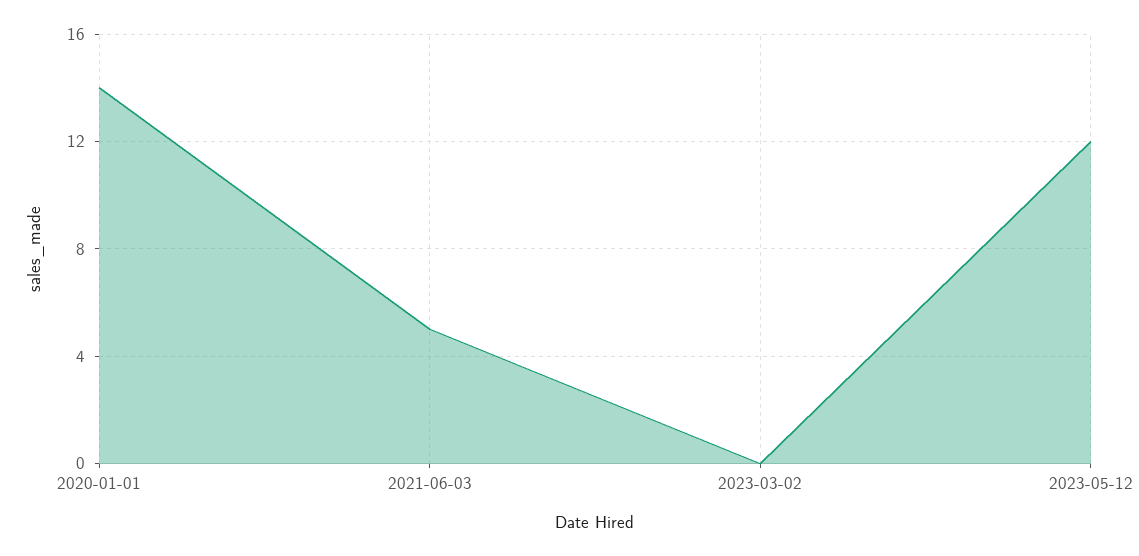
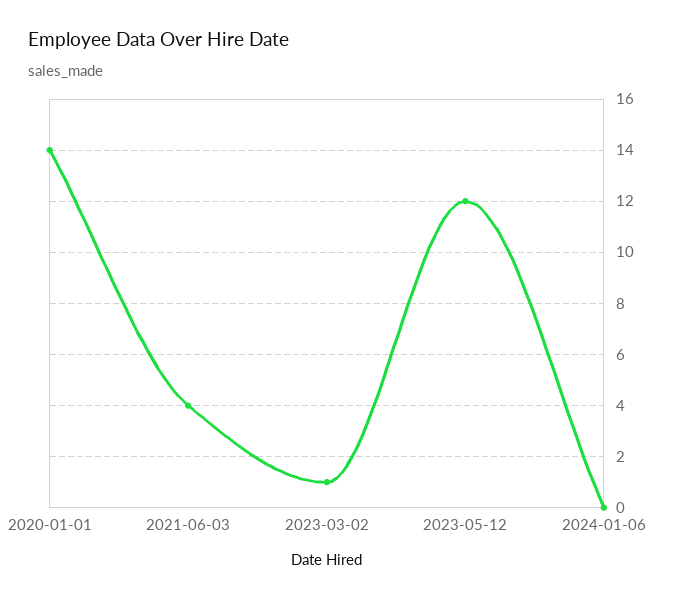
2021-06-03: 5 -> 4
2023-03-02: 0 -> 1
2024-01-06: none -> 0

